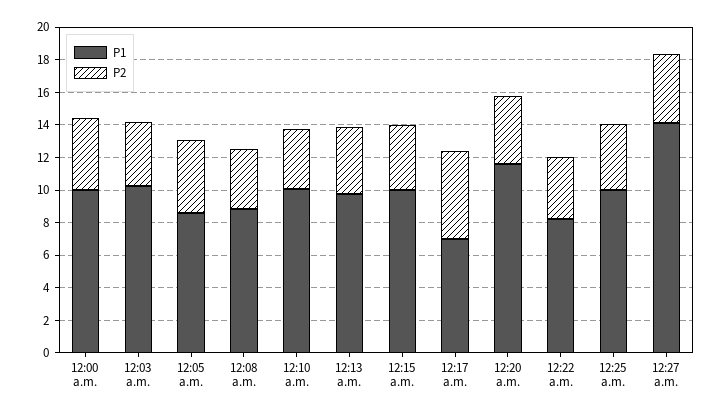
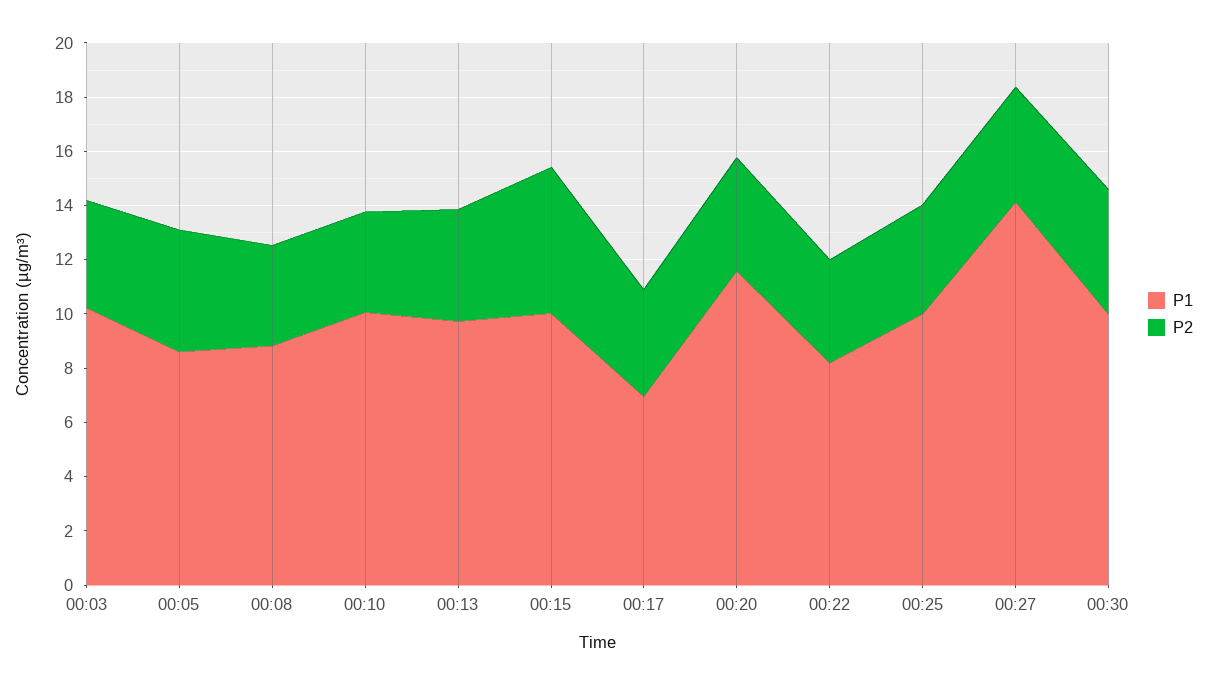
P1, 12:00 a.m.: 10 -> none
P2, 12:00 a.m.: 4.5 -> none
P2, 12:15 a.m.: 4 -> 5.5
P2, 12:17 a.m.: 5.5 -> 4
P1, 00:30: none -> 10
P2, 00:30: none -> 4.5

